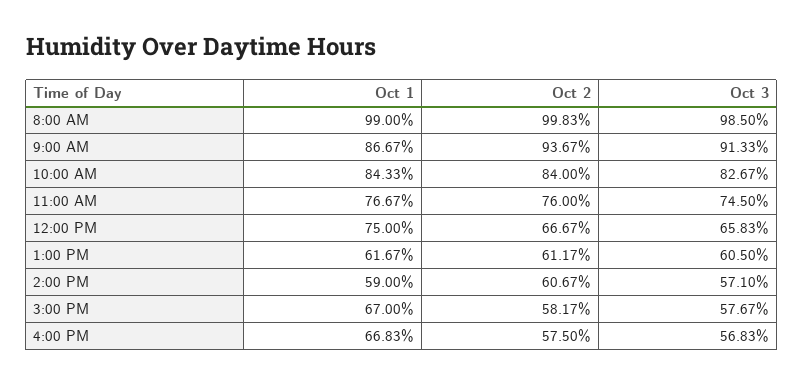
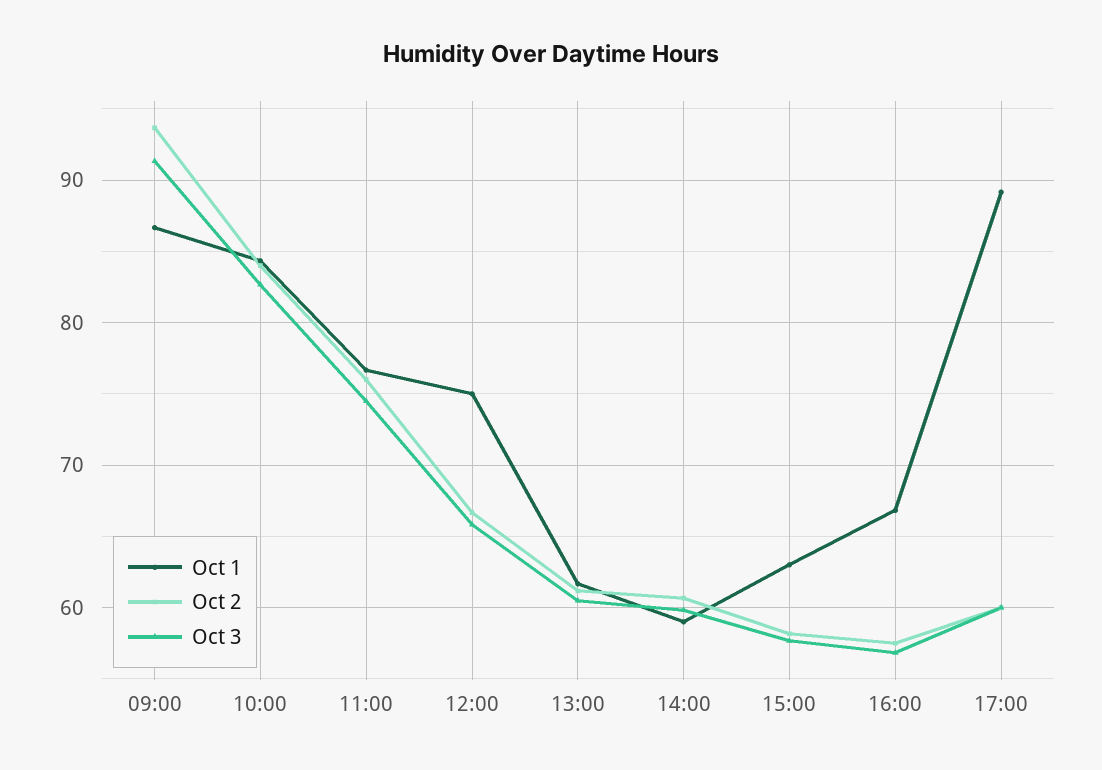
Oct 1, 8:00 AM: 99 -> none
Oct 2, 8:00 AM: 99.83 -> none
Oct 3, 8:00 AM: 98.5 -> none
Oct 3, 2:00 PM: 57.1 -> 60
Oct 1, 3:00 PM: 67 -> 63
Oct 1, 17:00: none -> 89
Oct 2, 17:00: none -> 60
Oct 3, 17:00: none -> 60

